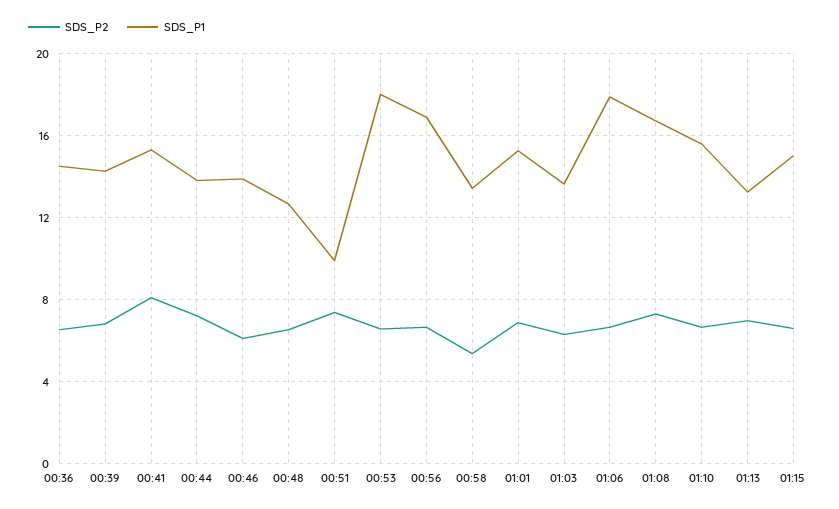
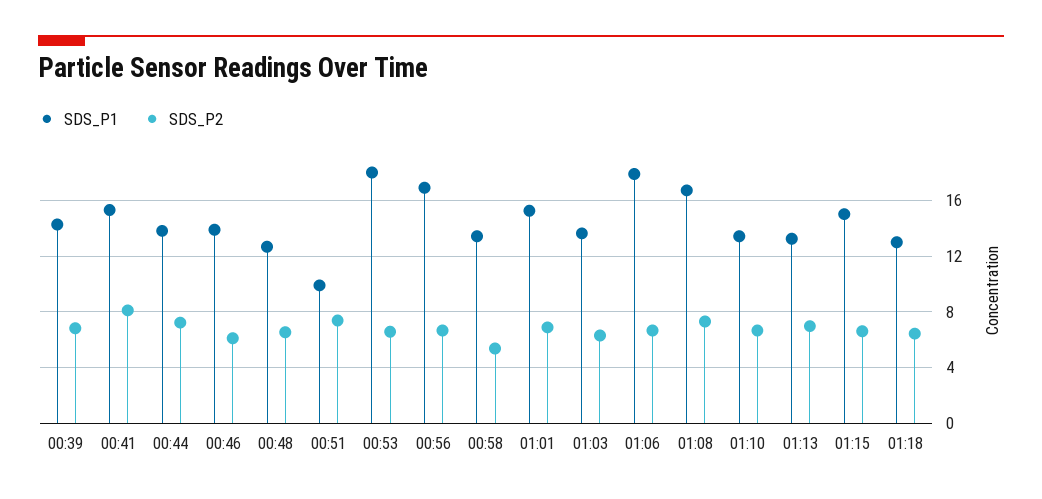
SDS_P2, 00:36: 6.5 -> none
SDS_P1, 00:36: 14.5 -> none
SDS_P1, 01:10: 15.5 -> 13.5
SDS_P1, 01:18: none -> 13
SDS_P2, 01:18: none -> 6.5

